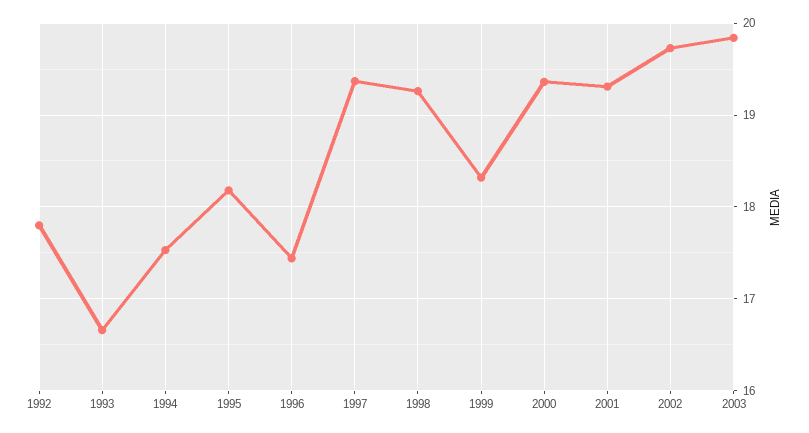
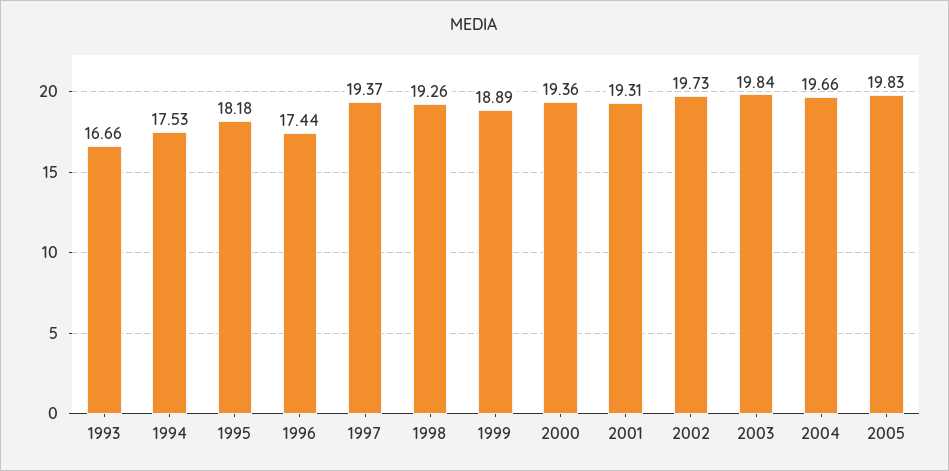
1992: 17.8 -> none
1999: 18.3 -> 18.89
2004: none -> 19.66
2005: none -> 19.83

